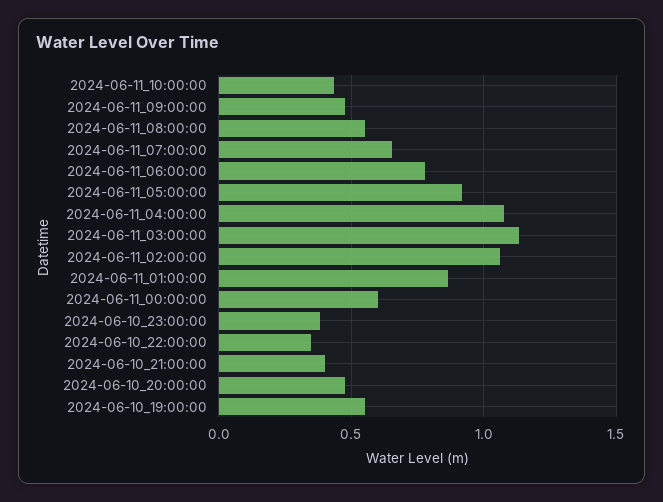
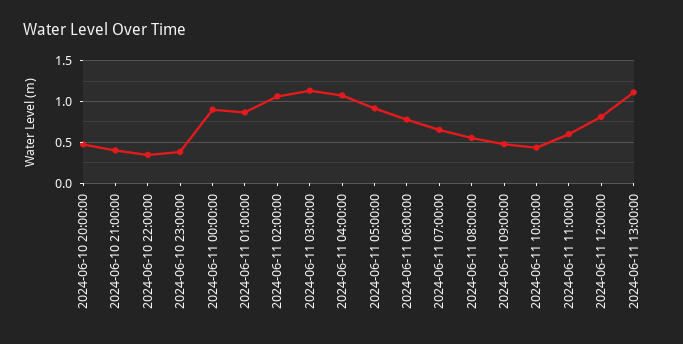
2024-06-11_00:00:00: 0.6 -> 0.9
2024-06-10_19:00:00: 0.55 -> none
2024-06-11 11:00:00: none -> 0.6
2024-06-11 12:00:00: none -> 0.8
2024-06-11 13:00:00: none -> 1.1

